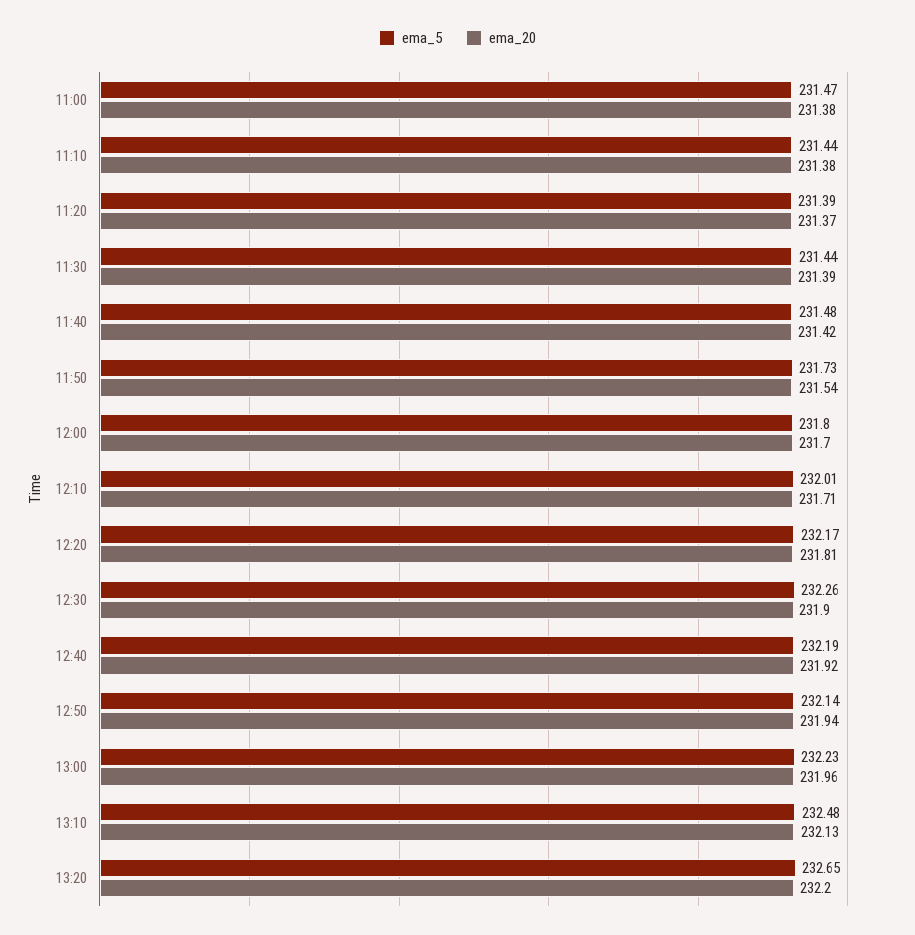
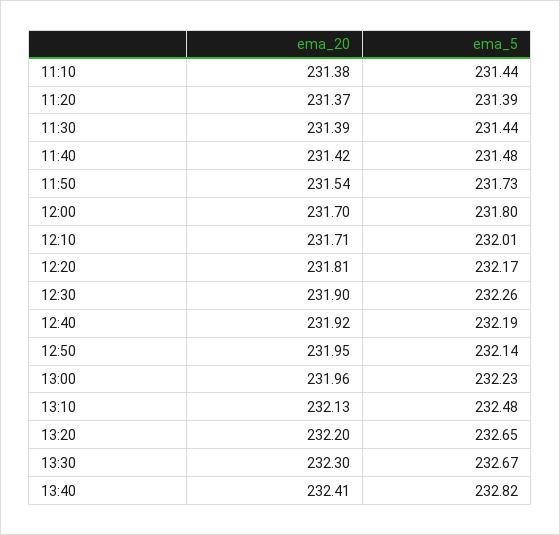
ema_5, 11:00: 231.47 -> none
ema_20, 11:00: 231.38 -> none
ema_20, 12:50: 231.94 -> 231.95
ema_20, 13:30: none -> 232.3
ema_5, 13:30: none -> 232.67
ema_20, 13:40: none -> 232.41
ema_5, 13:40: none -> 232.82

